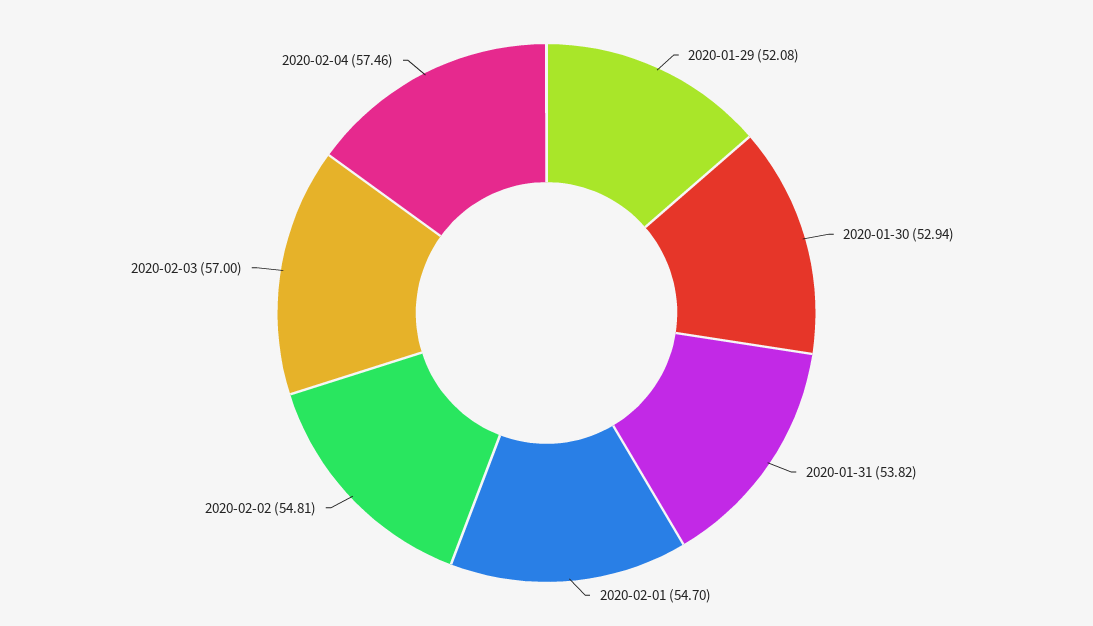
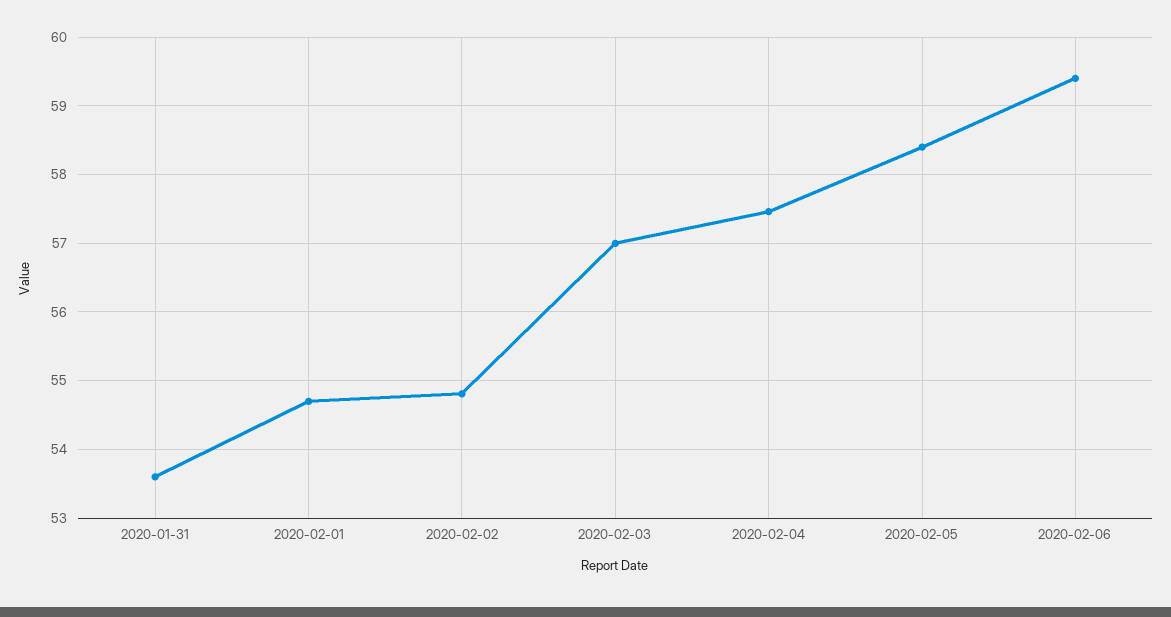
2020-01-29: 52.08 -> none
2020-01-30: 52.94 -> none
2020-01-31: 53.82 -> 53.6
2020-02-05: none -> 58.4
2020-02-06: none -> 59.4

